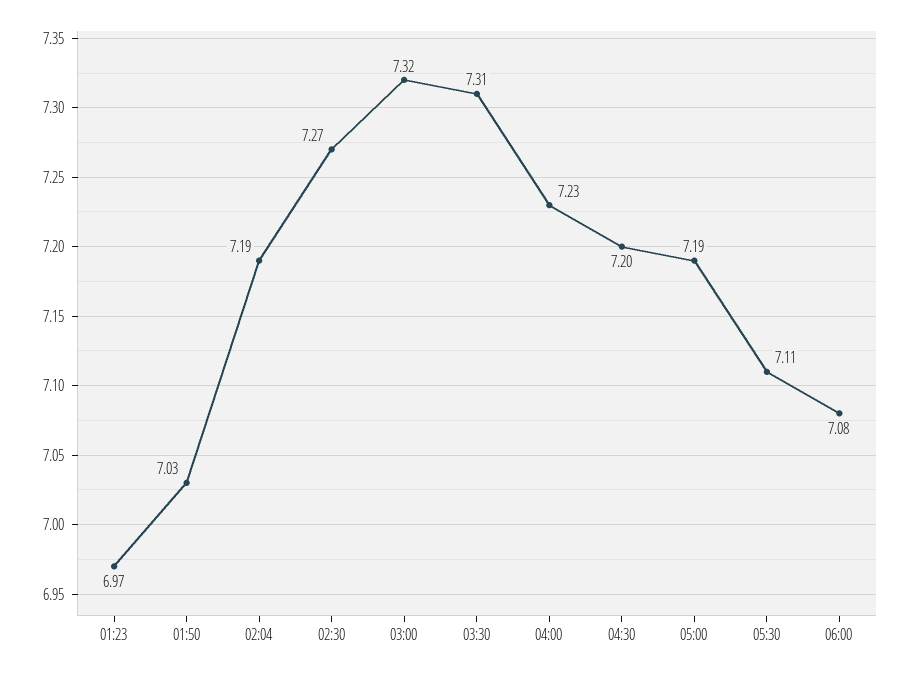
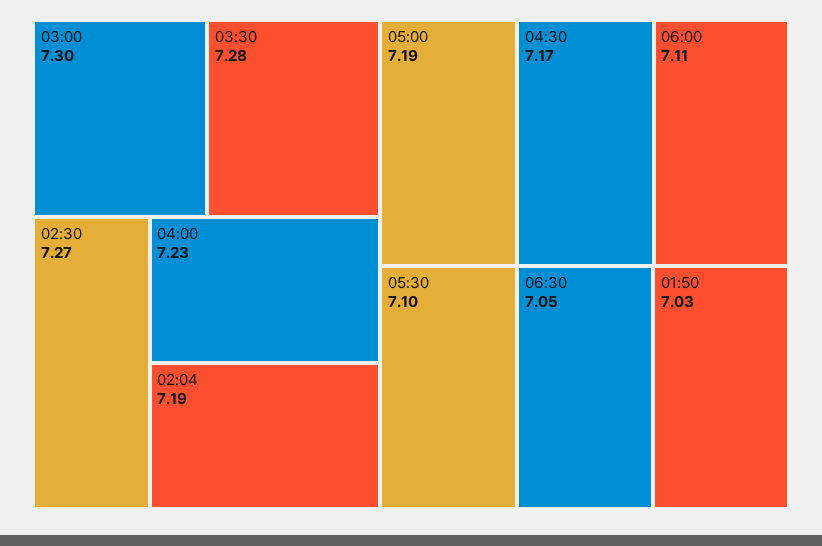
01:23: 6.97 -> none
03:00: 7.32 -> 7.3
03:30: 7.31 -> 7.28
04:30: 7.2 -> 7.17
05:30: 7.11 -> 7.1
06:00: 7.08 -> 7.11
06:30: none -> 7.05

